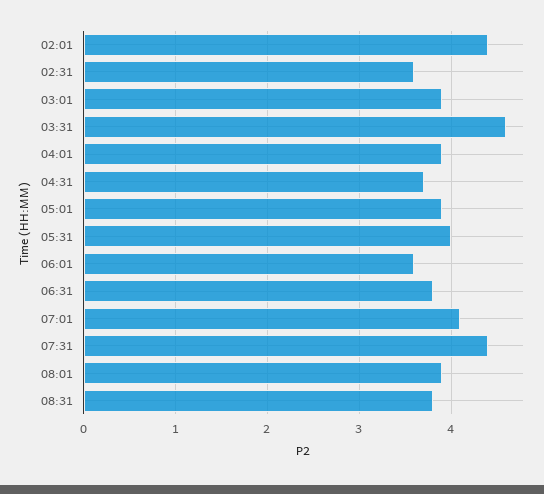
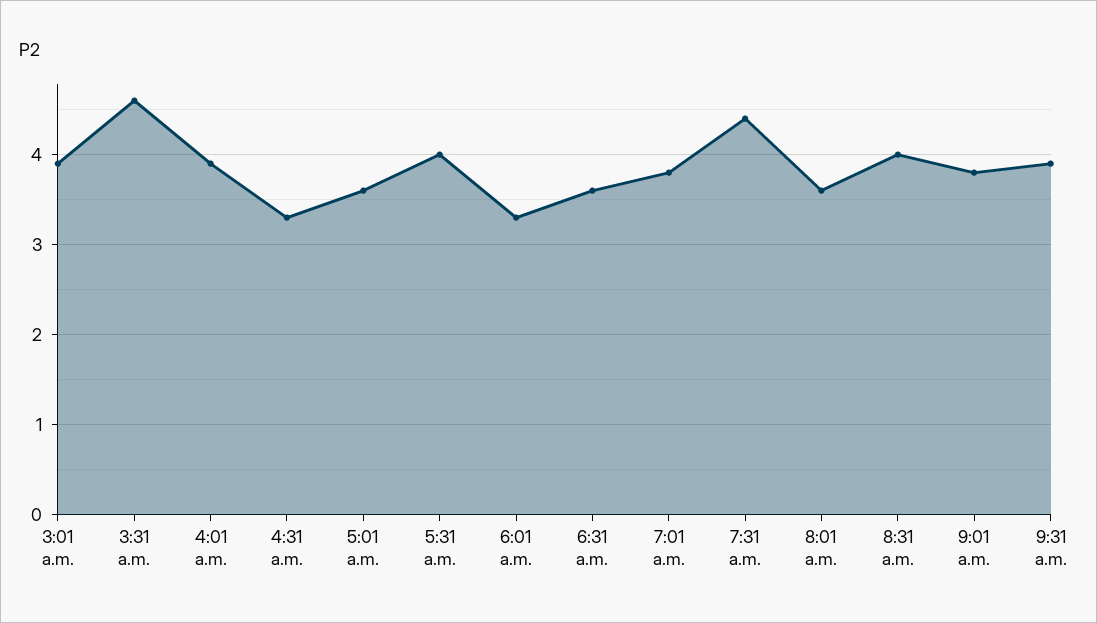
02:01: 4.4 -> none
02:31: 3.6 -> none
04:31: 3.7 -> 3.3
05:01: 3.9 -> 3.6
06:01: 3.6 -> 3.3
06:31: 3.8 -> 3.6
07:01: 4.1 -> 3.8
08:01: 3.9 -> 3.6
08:31: 3.8 -> 4
9:01 a.m.: none -> 3.8
9:31 a.m.: none -> 3.9

